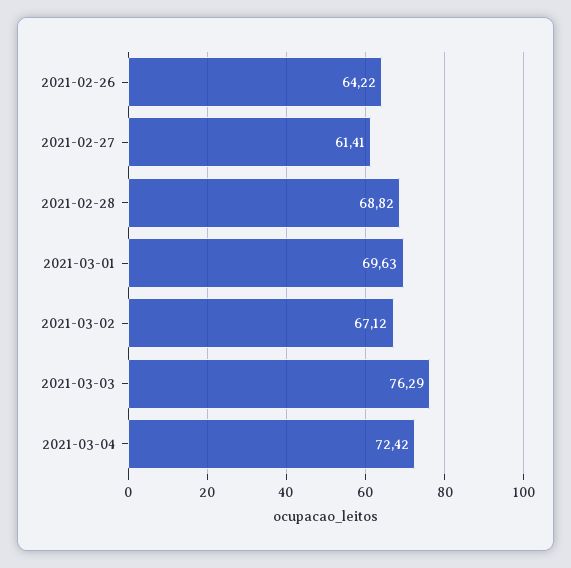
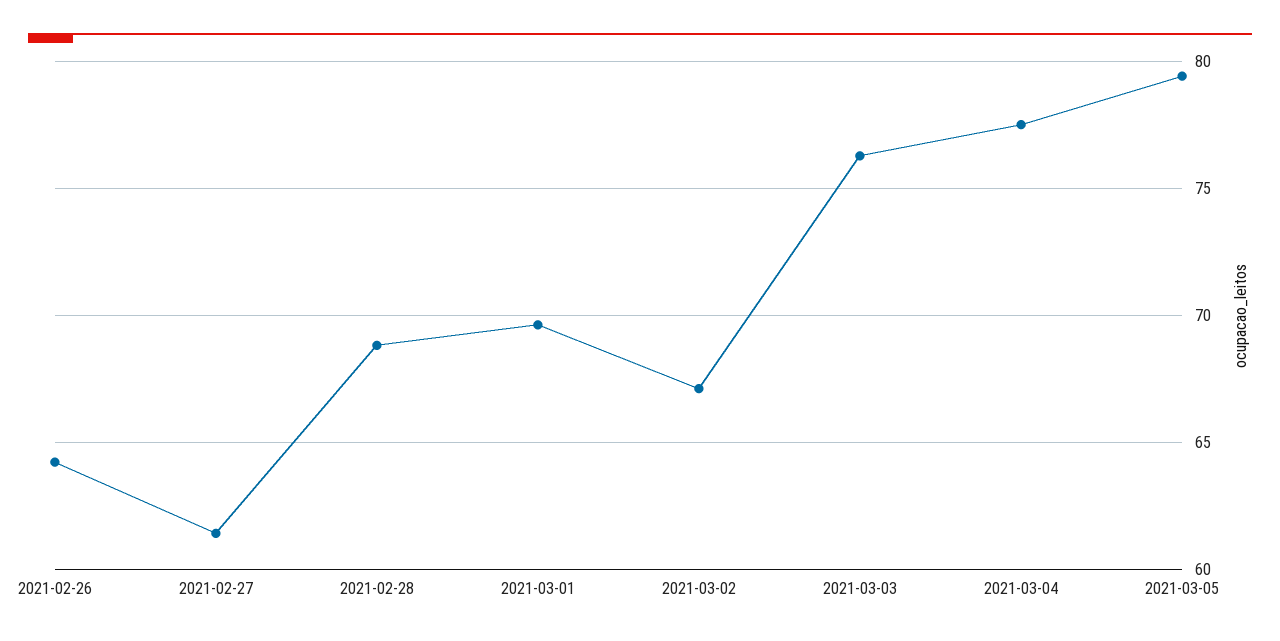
2021-03-04: 72.42 -> 77.5
2021-03-05: none -> 79.5

